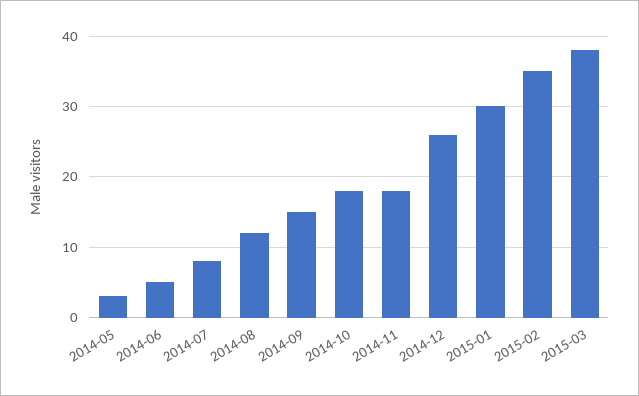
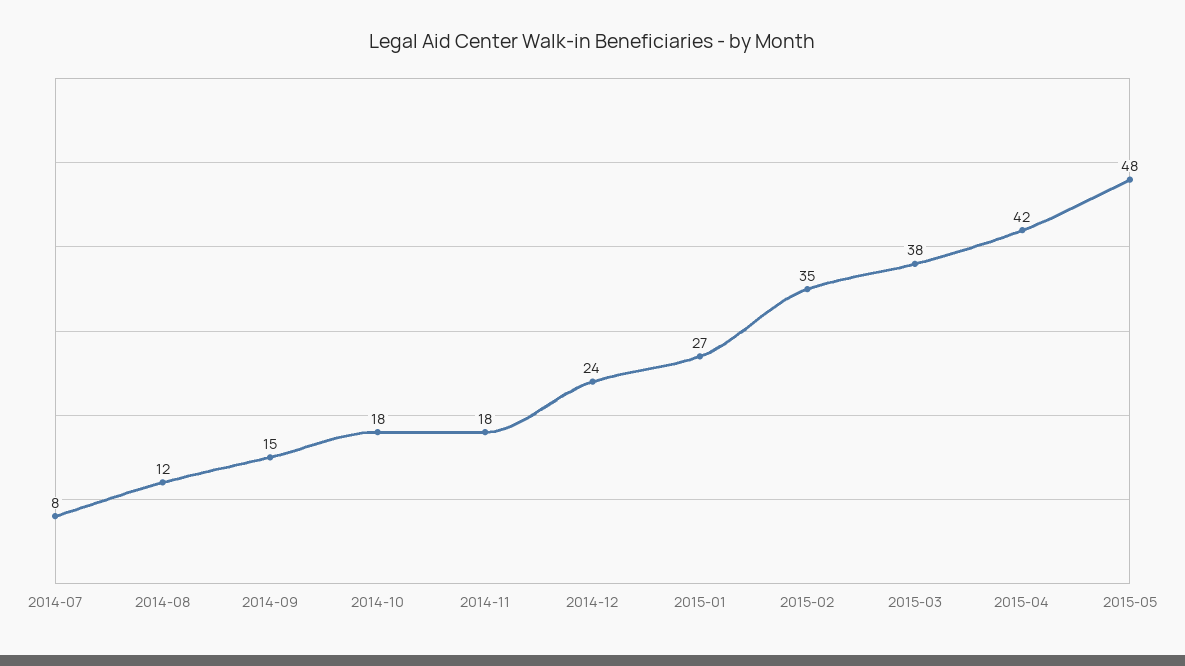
2014-05: 3 -> none
2014-06: 5 -> none
2014-12: 26 -> 24
2015-01: 30 -> 27
2015-04: none -> 42
2015-05: none -> 48

